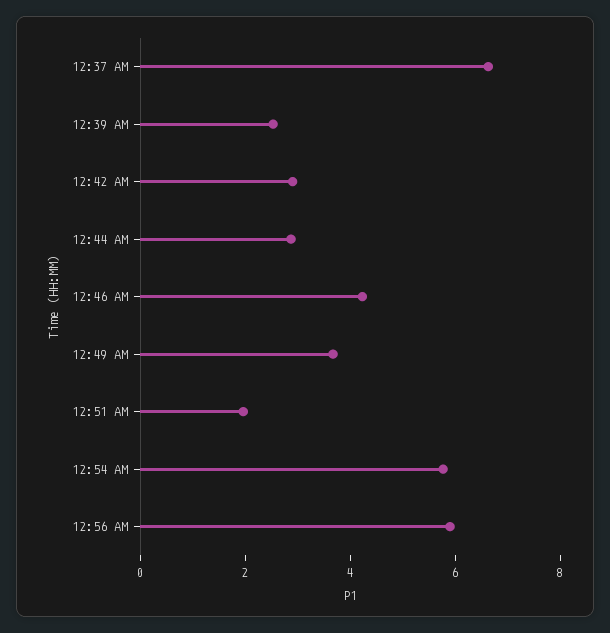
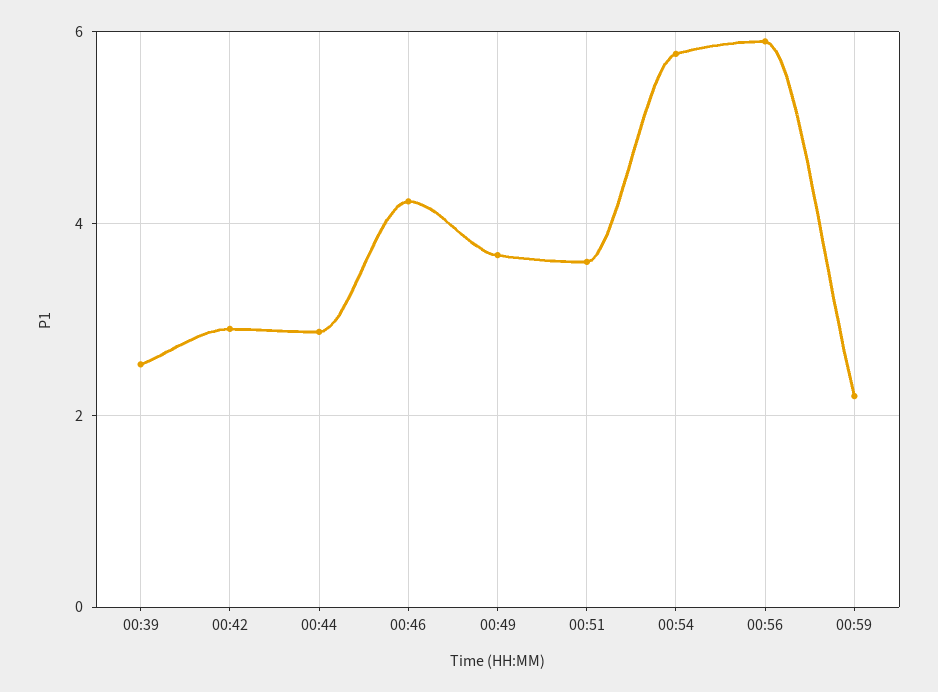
12:37 AM: 6.5 -> none
12:51 AM: 2 -> 3.6
00:59: none -> 2.2

